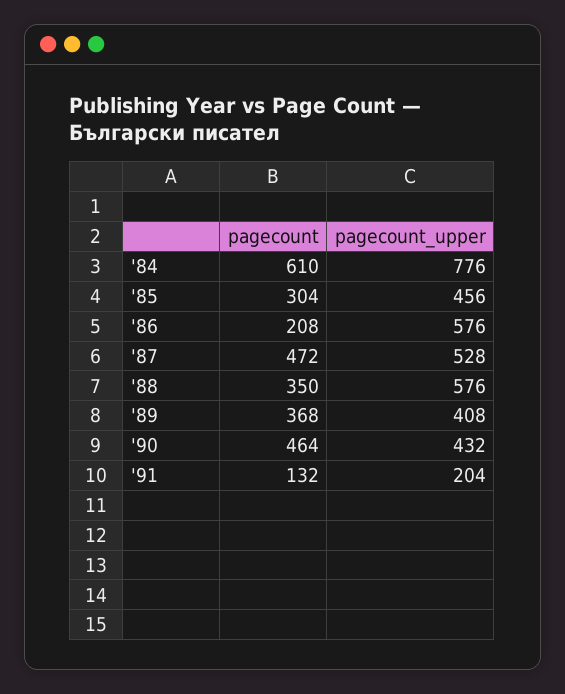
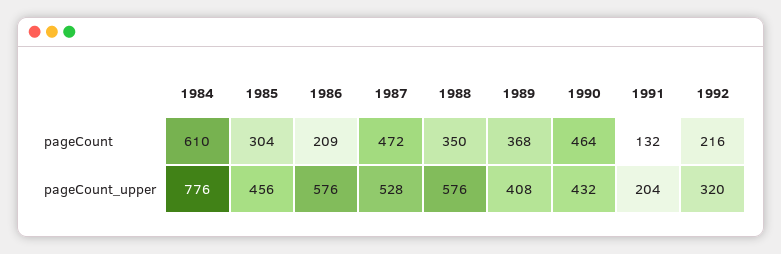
pagecount, '86: 208 -> 209
pagecount, 1992: none -> 216
pagecount_upper, 1992: none -> 320

